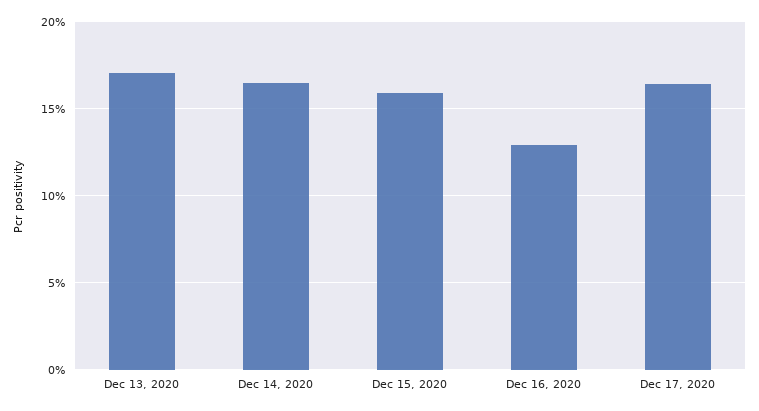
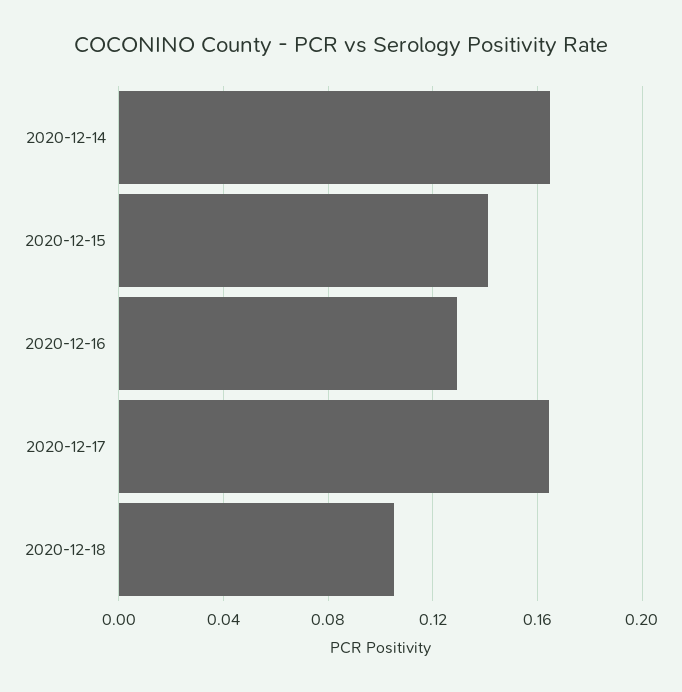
Dec 13, 2020: 0.17 -> none
Dec 15, 2020: 0.16 -> 0.14
2020-12-18: none -> 0.105

